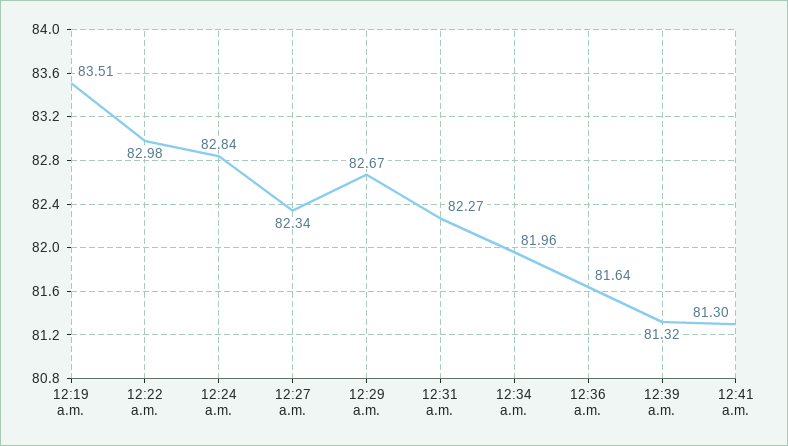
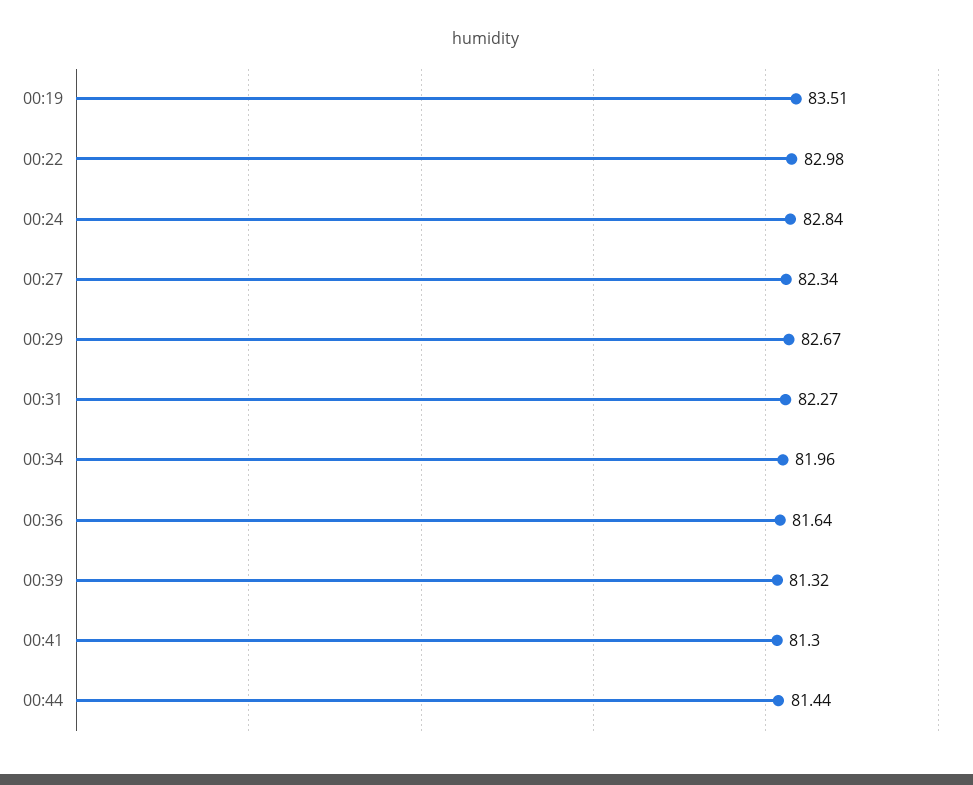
00:44: none -> 81.44

